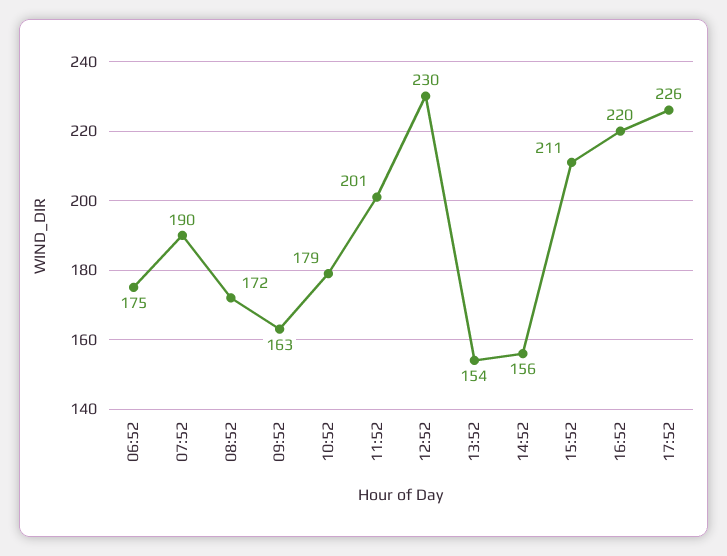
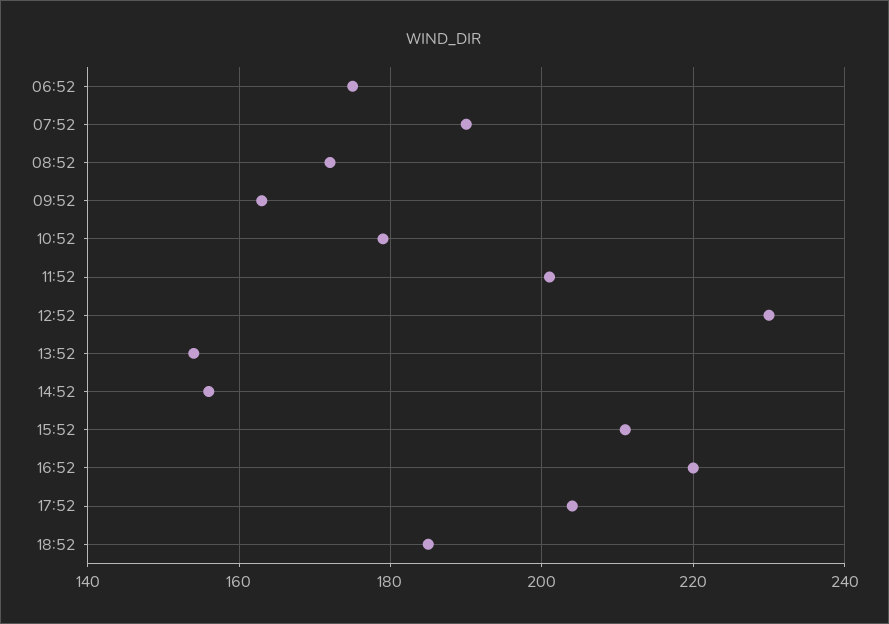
17:52: 226 -> 205
18:52: none -> 185

